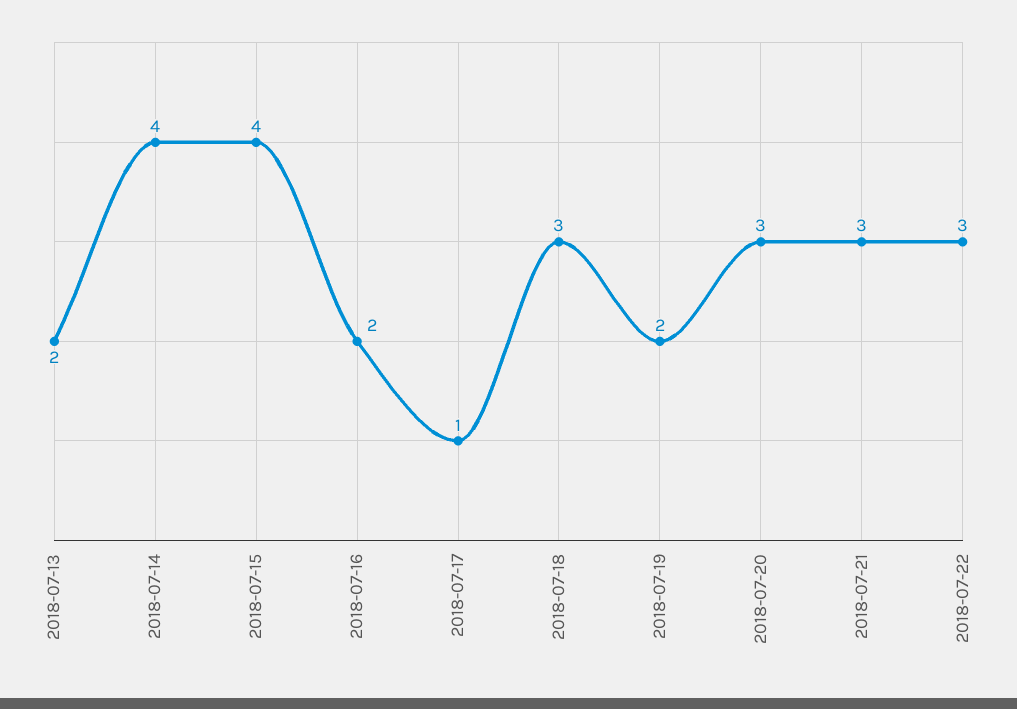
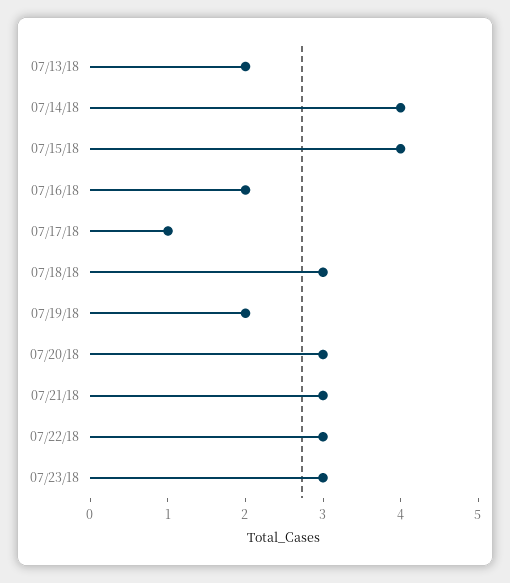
07/23/18: none -> 3

